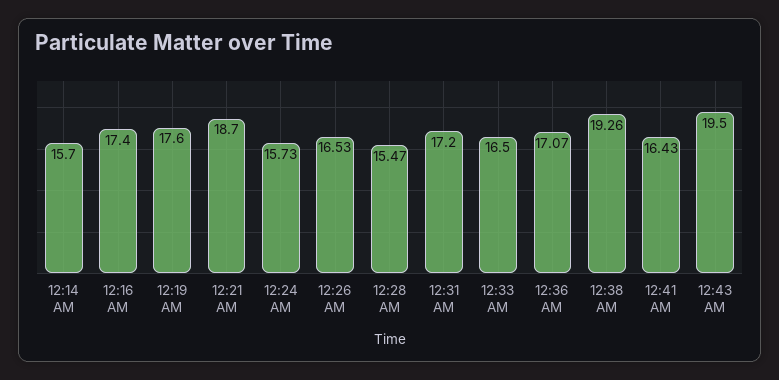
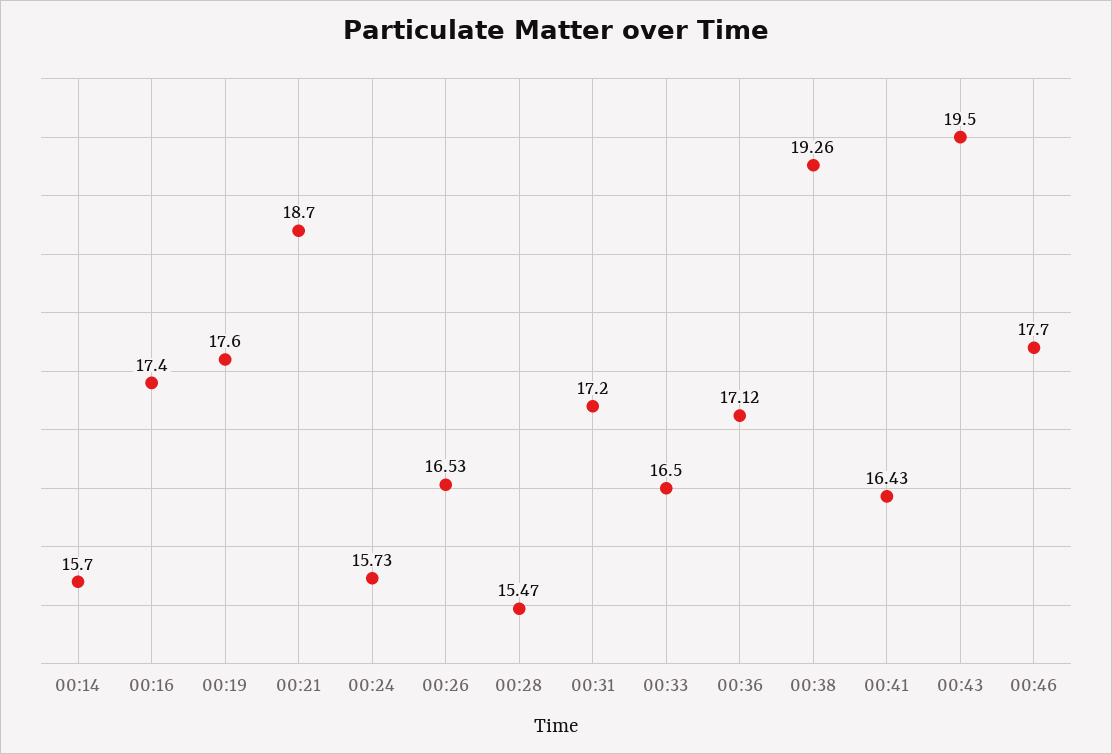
12:36 AM: 17.07 -> 17.12
00:46: none -> 17.7

